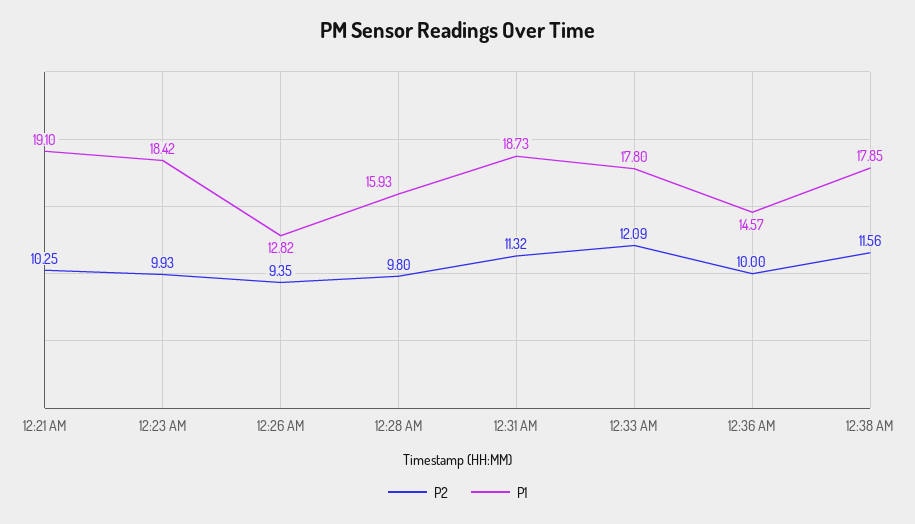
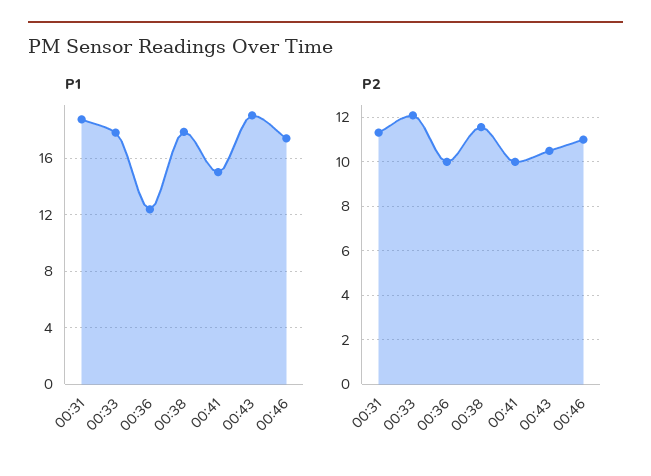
P2, 12:21 AM: 10.25 -> none
P1, 12:21 AM: 19.1 -> none
P2, 12:23 AM: 9.93 -> none
P1, 12:23 AM: 18.42 -> none
P2, 12:26 AM: 9.35 -> none
P1, 12:26 AM: 12.82 -> none
P2, 12:28 AM: 9.8 -> none
P1, 12:28 AM: 15.93 -> none
P1, 12:36 AM: 14.57 -> 12.5
P1, 00:41: none -> 15
P1, 00:43: none -> 19
P1, 00:46: none -> 17.5
P2, 00:41: none -> 10
P2, 00:43: none -> 10.5
P2, 00:46: none -> 11

